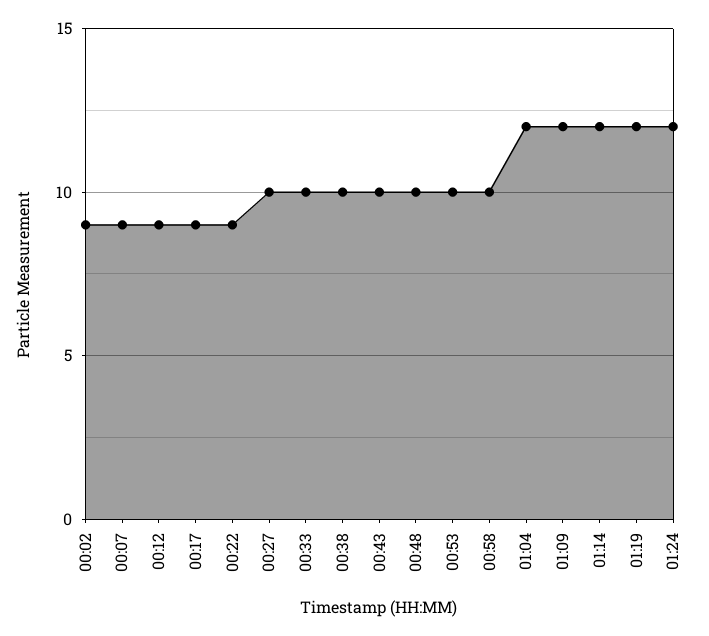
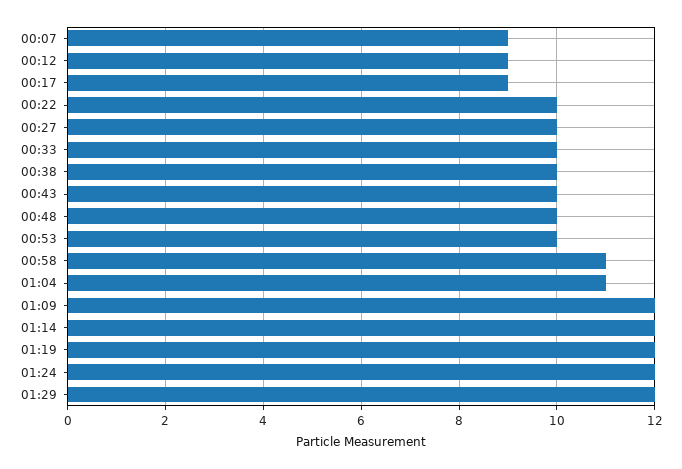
00:02: 9 -> none
00:22: 9 -> 10
00:58: 10 -> 11
01:04: 12 -> 11
01:29: none -> 12

